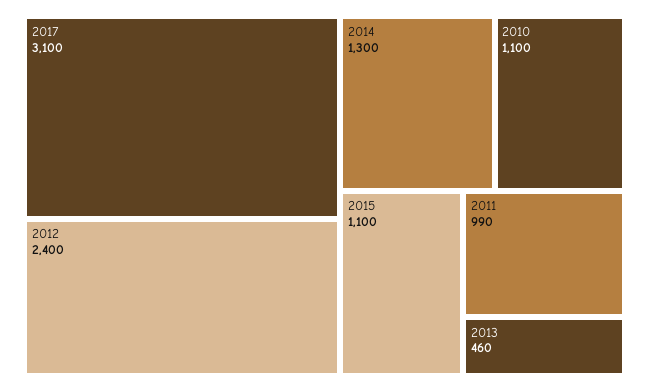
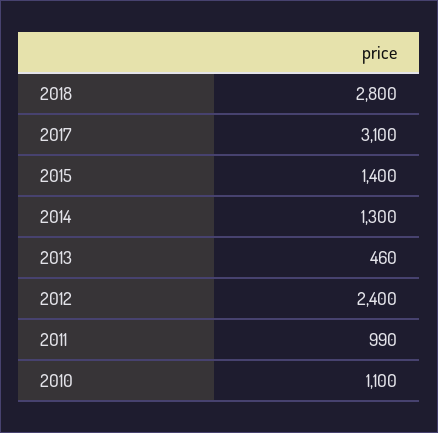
2015: 1100 -> 1400
2018: none -> 2800

